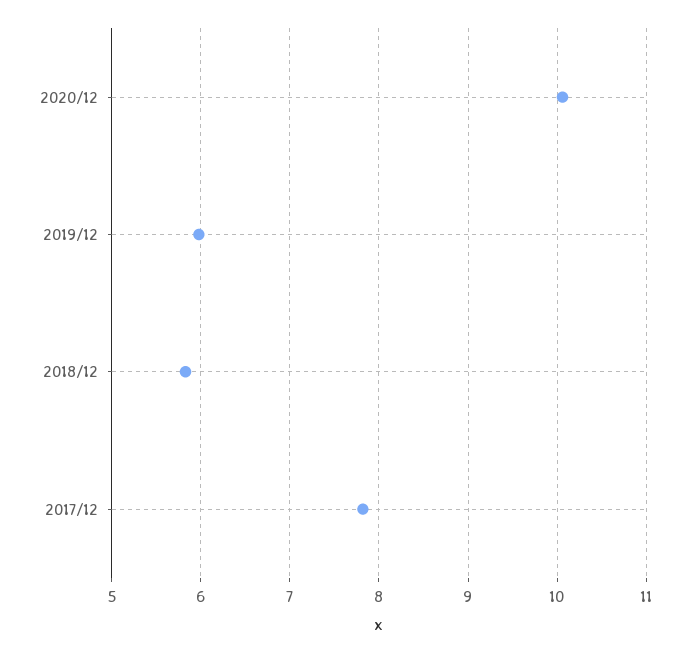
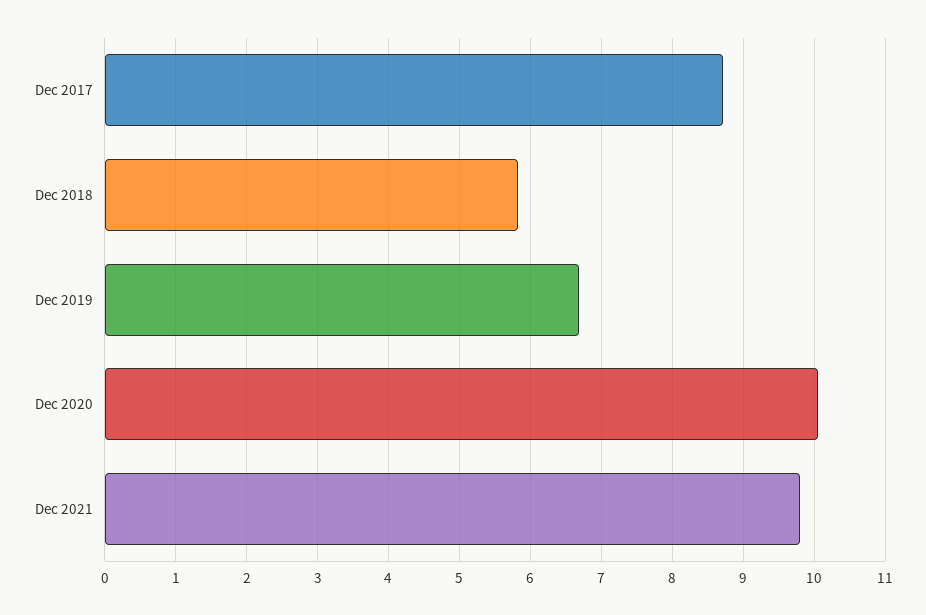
2019/12: 6 -> 6.7
2017/12: 7.8 -> 8.7
Dec 2021: none -> 9.8

